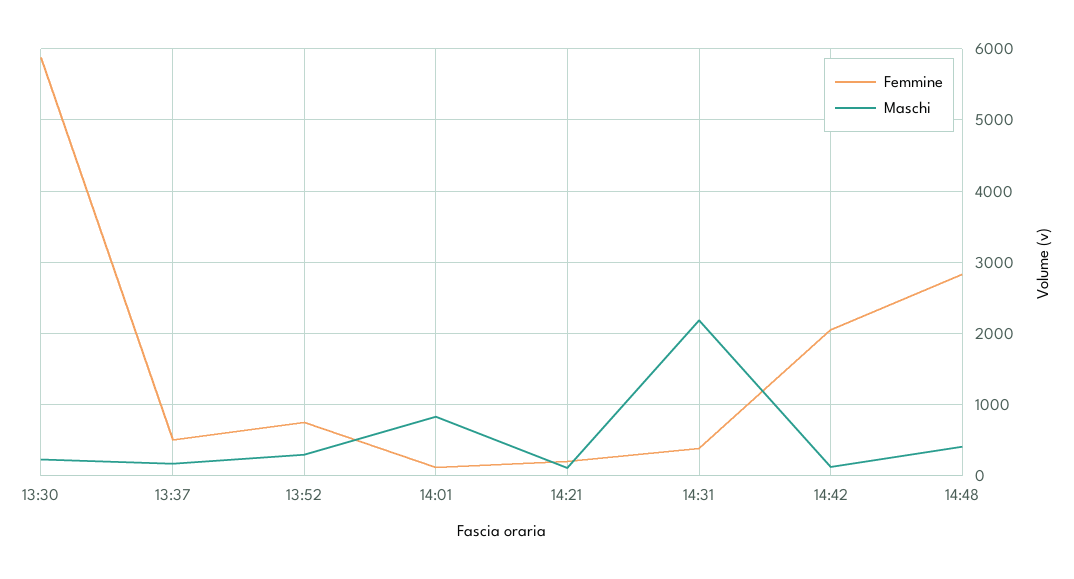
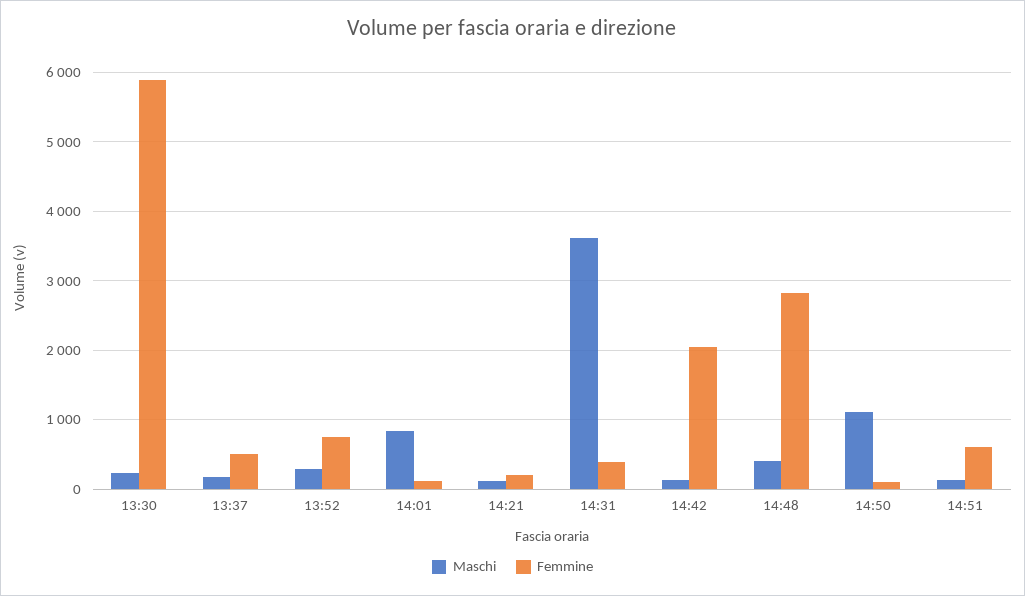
Maschi, 14:31: 2200 -> 3600
Maschi, 14:50: none -> 1100
Femmine, 14:50: none -> 100
Maschi, 14:51: none -> 100
Femmine, 14:51: none -> 600

